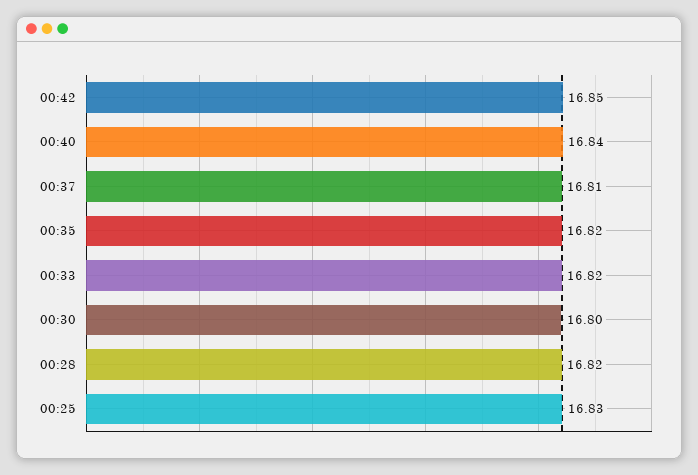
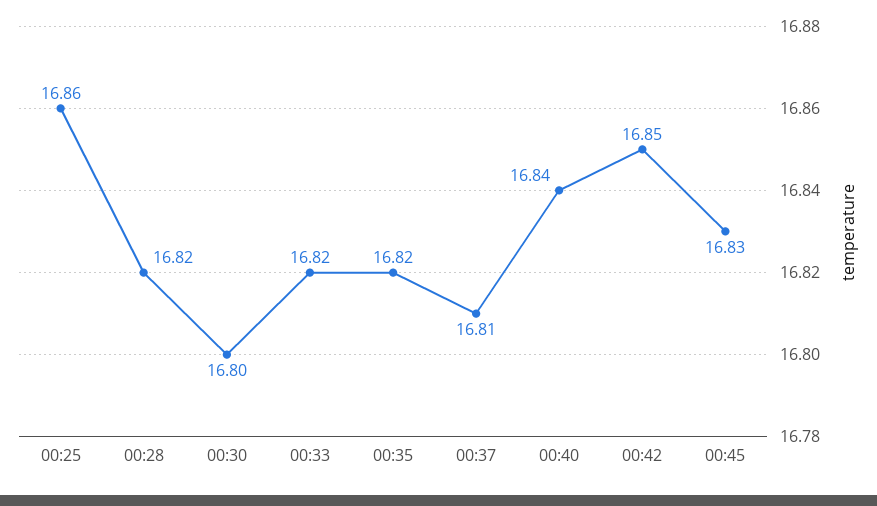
00:25: 16.83 -> 16.86
00:45: none -> 16.83

